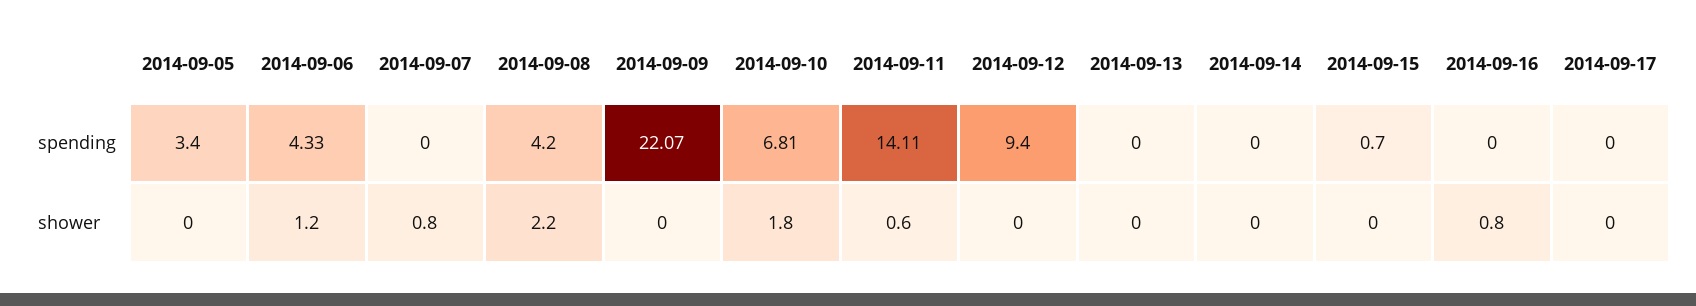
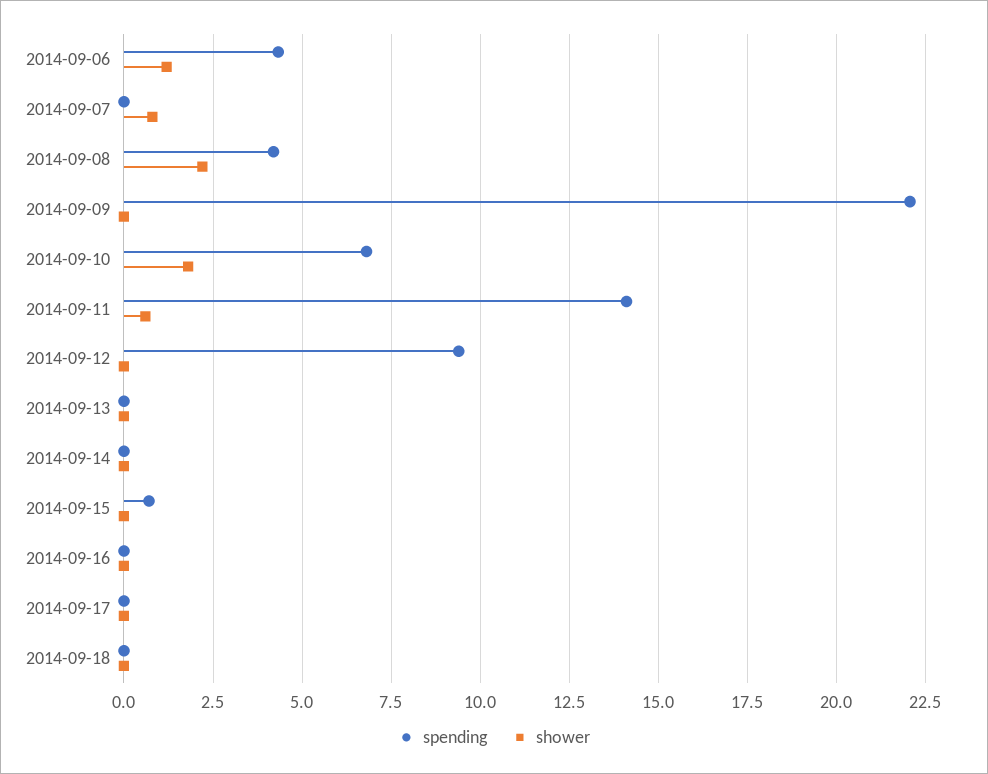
spending, 2014-09-05: 3.4 -> none
shower, 2014-09-05: 0 -> none
shower, 2014-09-16: 0.8 -> 0
spending, 2014-09-18: none -> 0
shower, 2014-09-18: none -> 0

